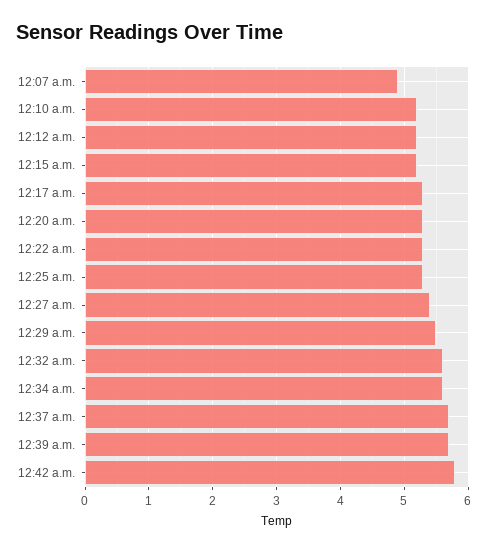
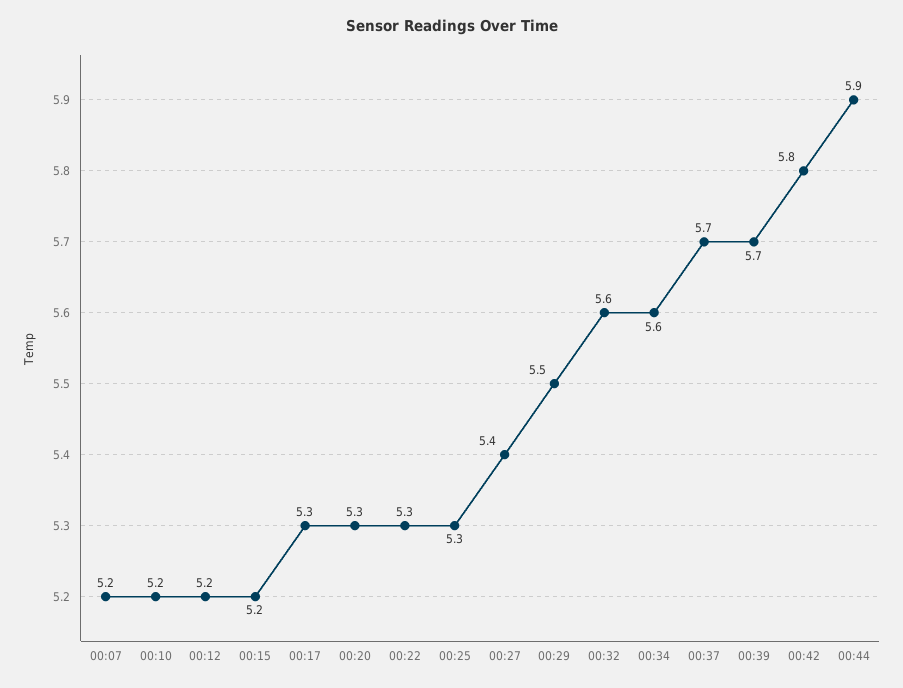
12:07 a.m.: 4.9 -> 5.2
00:44: none -> 5.9

